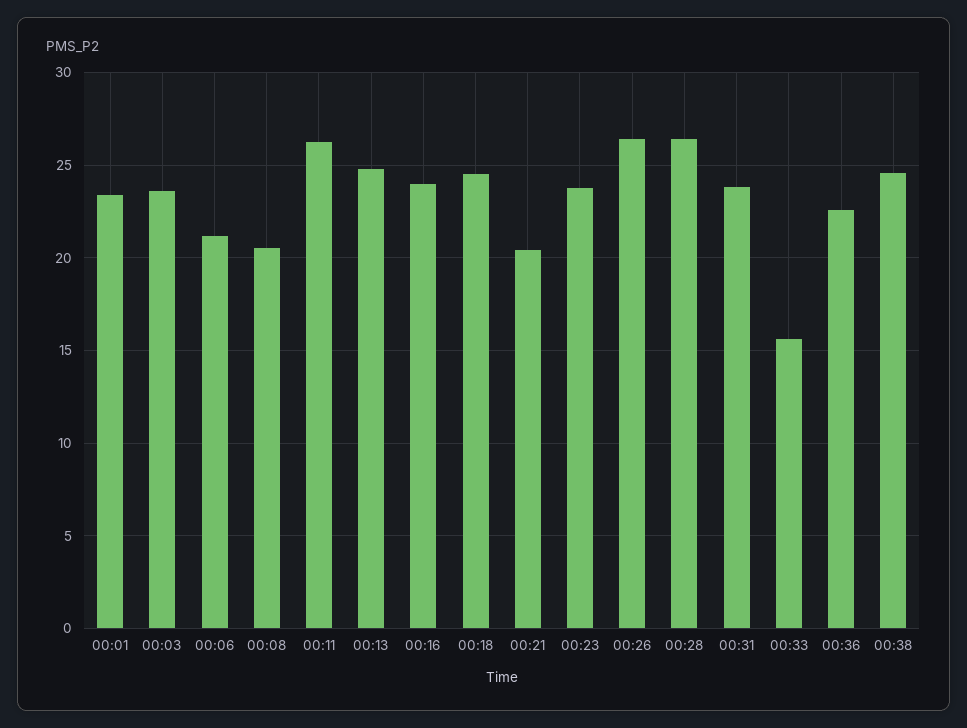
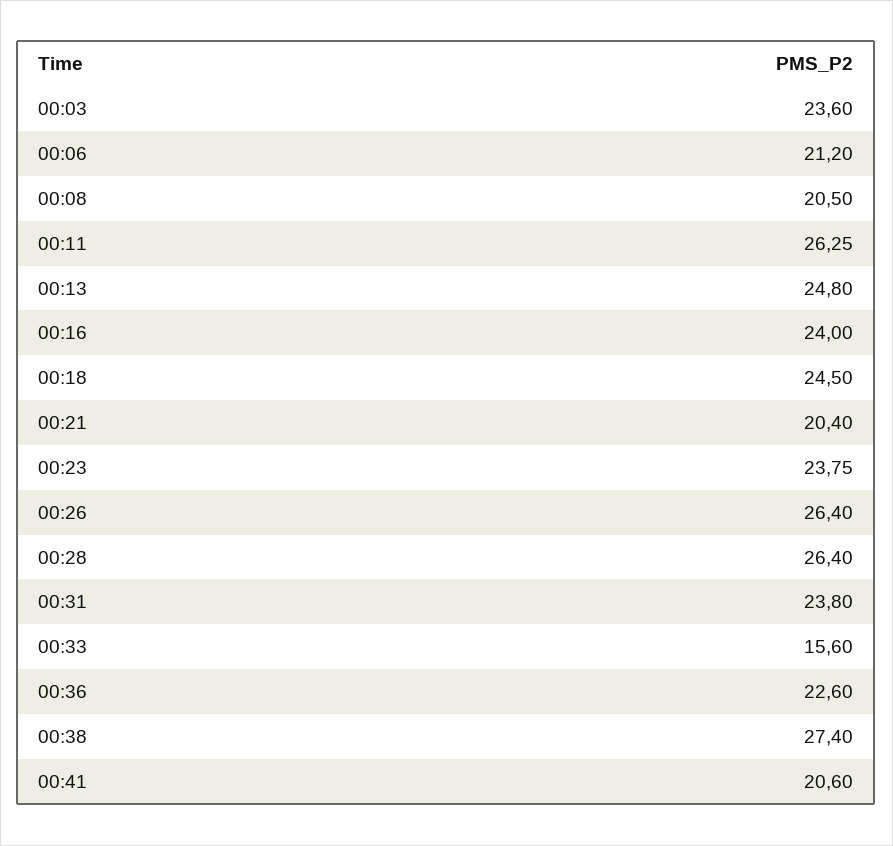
00:01: 23.5 -> none
00:38: 24.5 -> 27.4
00:41: none -> 20.6

